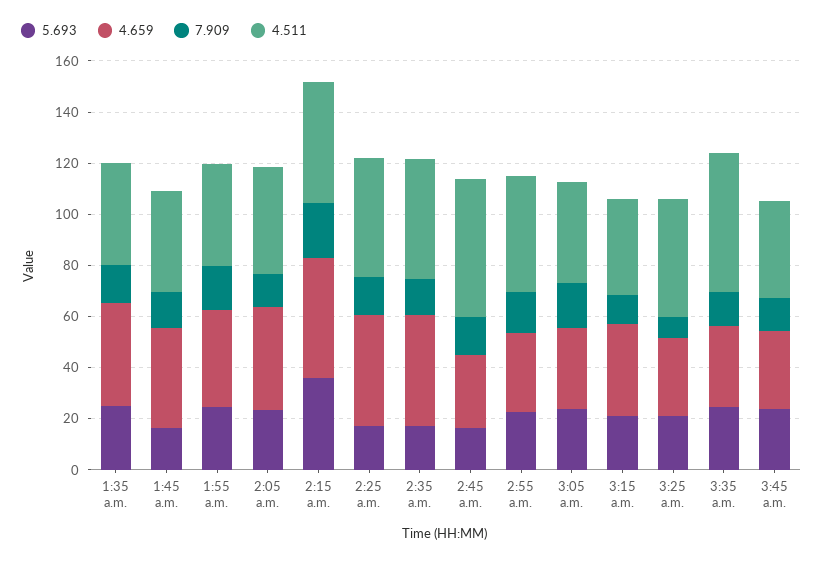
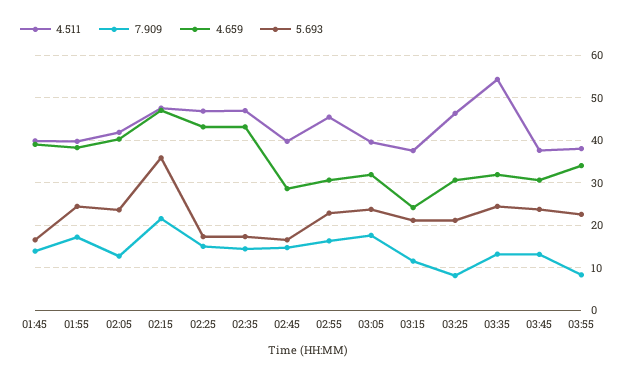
5.693, 1:35 a.m.: 25 -> none
4.659, 1:35 a.m.: 40 -> none
7.909, 1:35 a.m.: 15 -> none
4.511, 1:35 a.m.: 40 -> none
4.511, 2:45 a.m.: 55 -> 40
4.659, 3:15 a.m.: 35 -> 24
4.511, 03:55: none -> 38
7.909, 03:55: none -> 8
4.659, 03:55: none -> 34
5.693, 03:55: none -> 22

